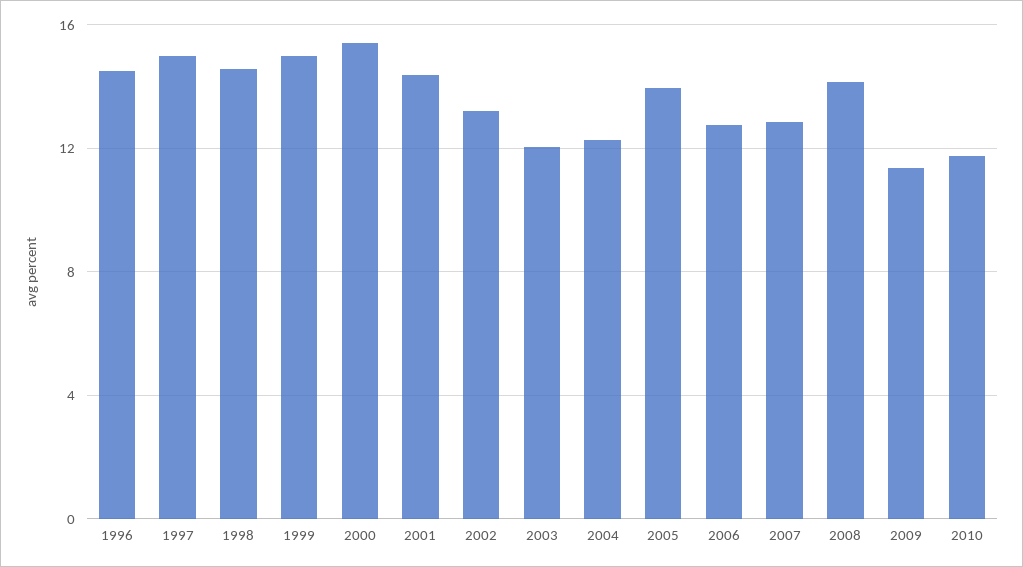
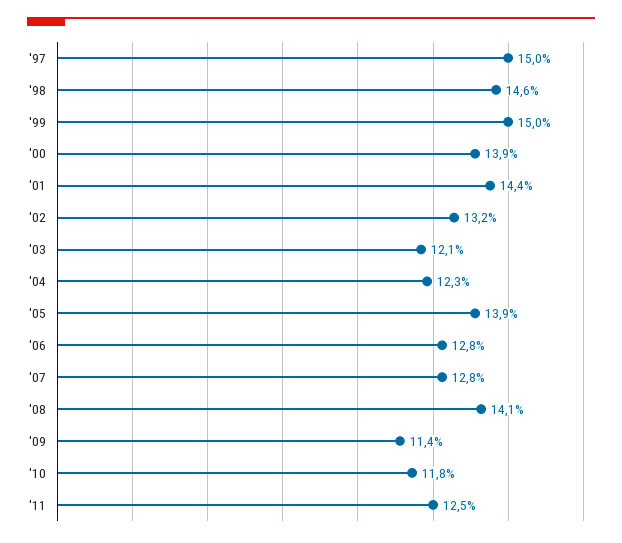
1996: 14.5 -> none
2000: 15.5 -> 13.9
'11: none -> 12.5

